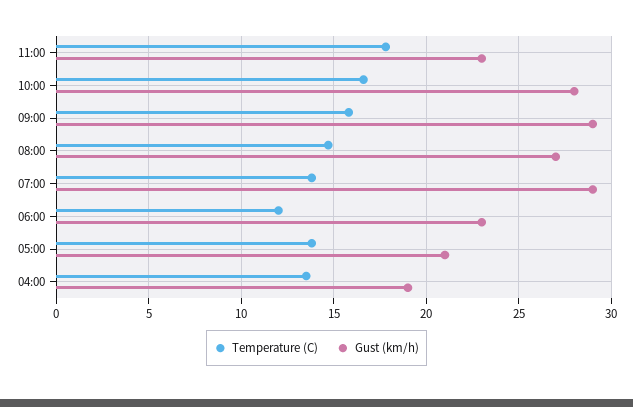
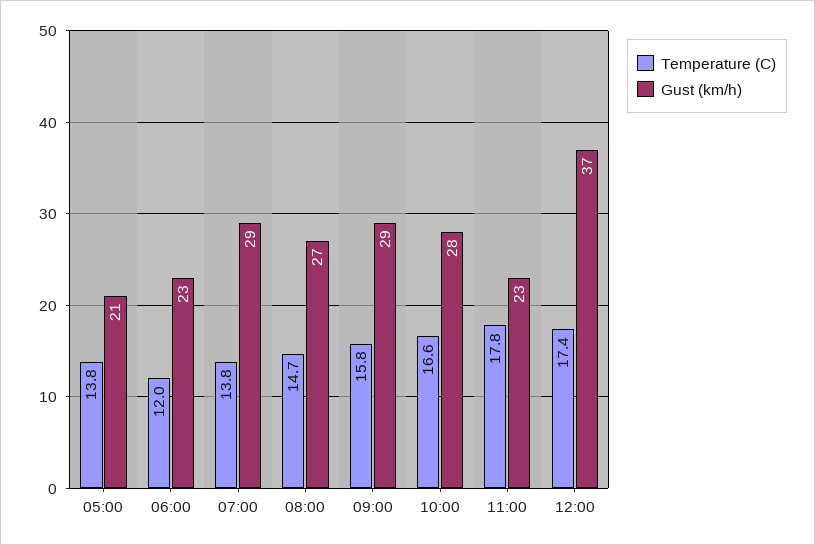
Temperature (C), 04:00: 13.5 -> none
Gust (km/h), 04:00: 19 -> none
Temperature (C), 12:00: none -> 17.4
Gust (km/h), 12:00: none -> 37

